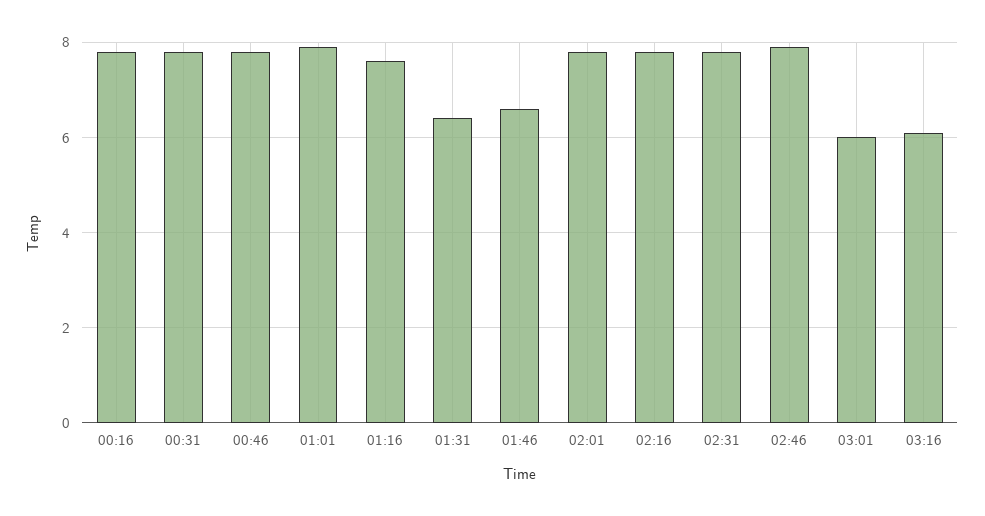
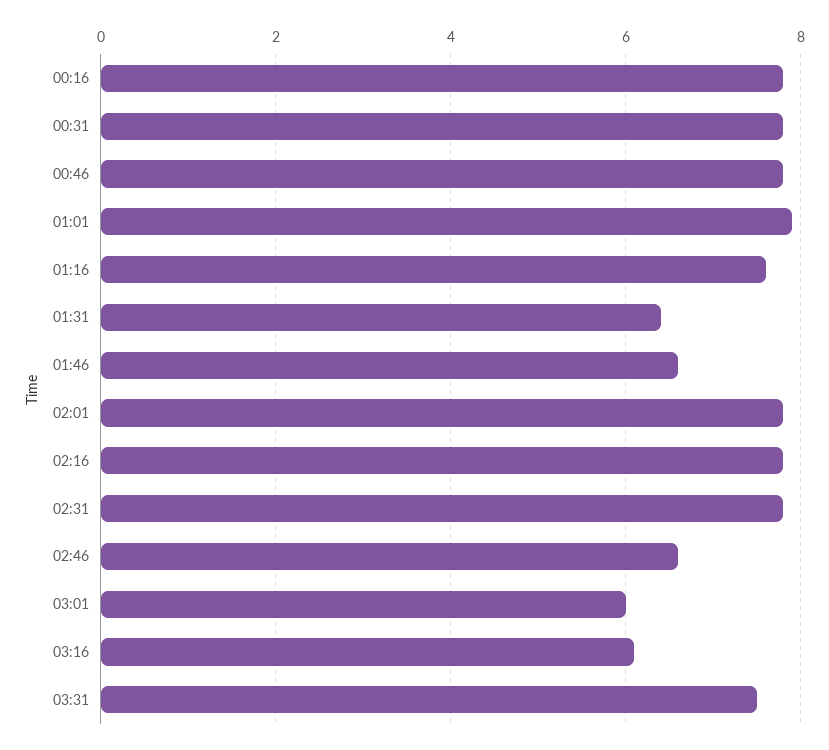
02:46: 8 -> 6.5
03:31: none -> 7.5

